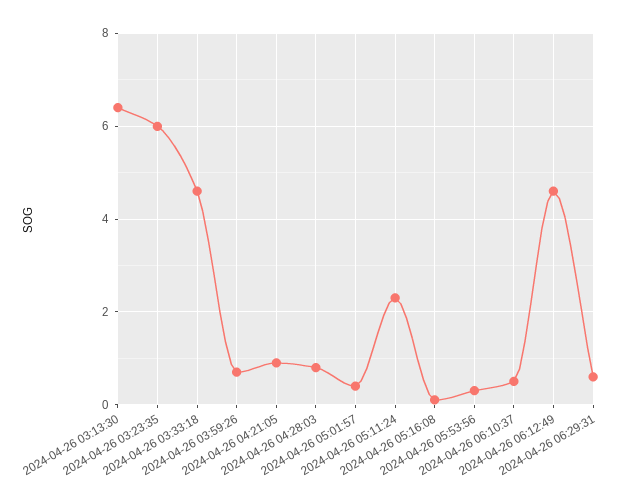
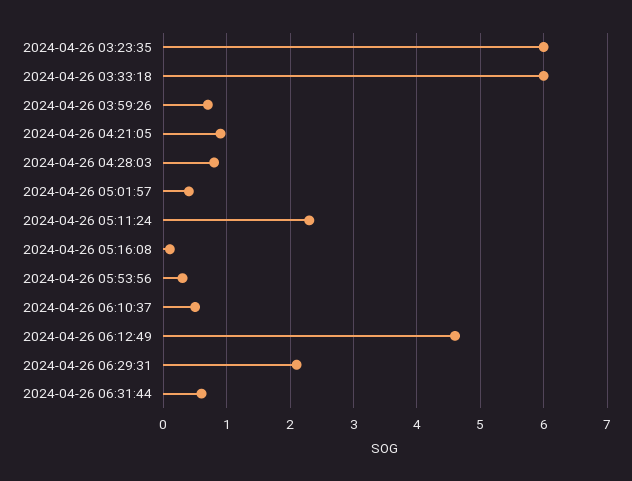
2024-04-26 03:13:30: 6.5 -> none
2024-04-26 03:33:18: 4.5 -> 6
2024-04-26 06:29:31: 0.5 -> 2.1
2024-04-26 06:31:44: none -> 0.6

